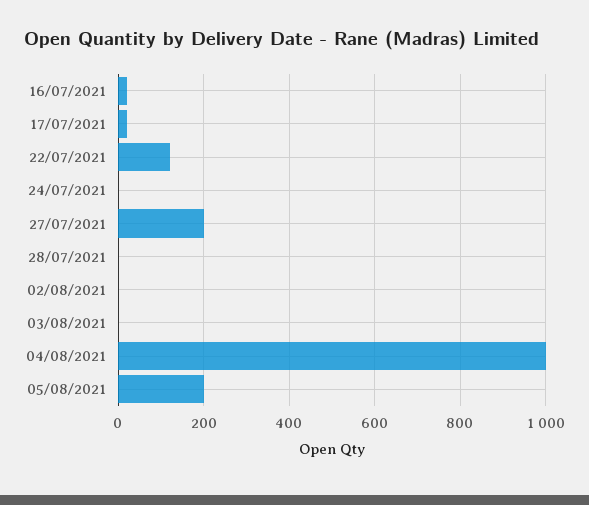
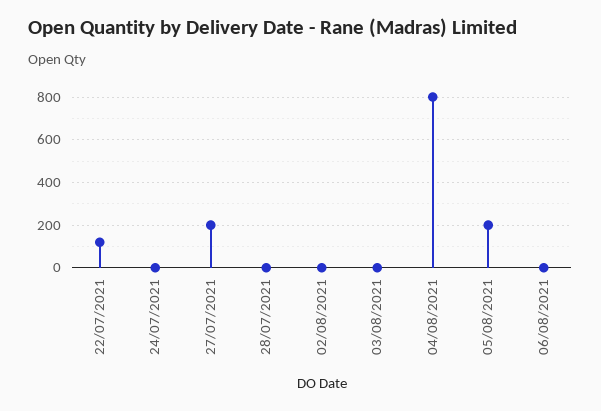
16/07/2021: 20 -> none
17/07/2021: 20 -> none
04/08/2021: 1000 -> 800
06/08/2021: none -> 0

